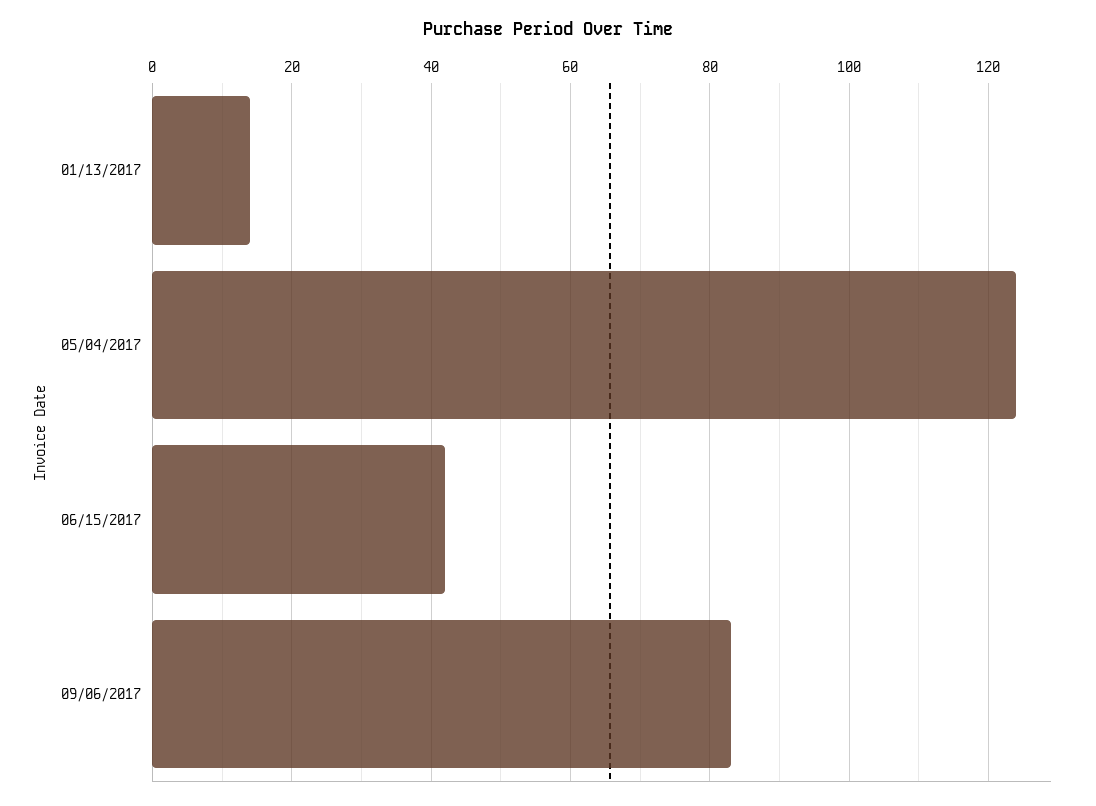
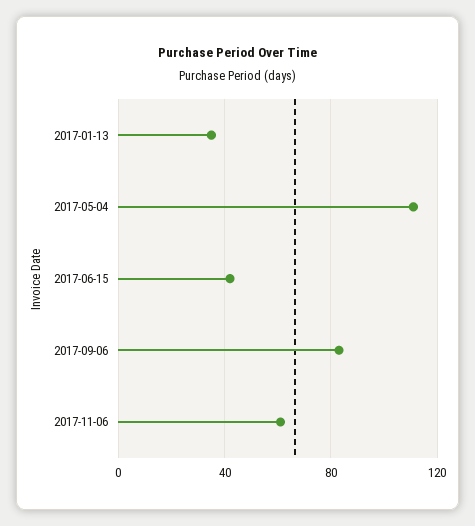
01/13/2017: 15 -> 35
05/04/2017: 125 -> 110
2017-11-06: none -> 60

